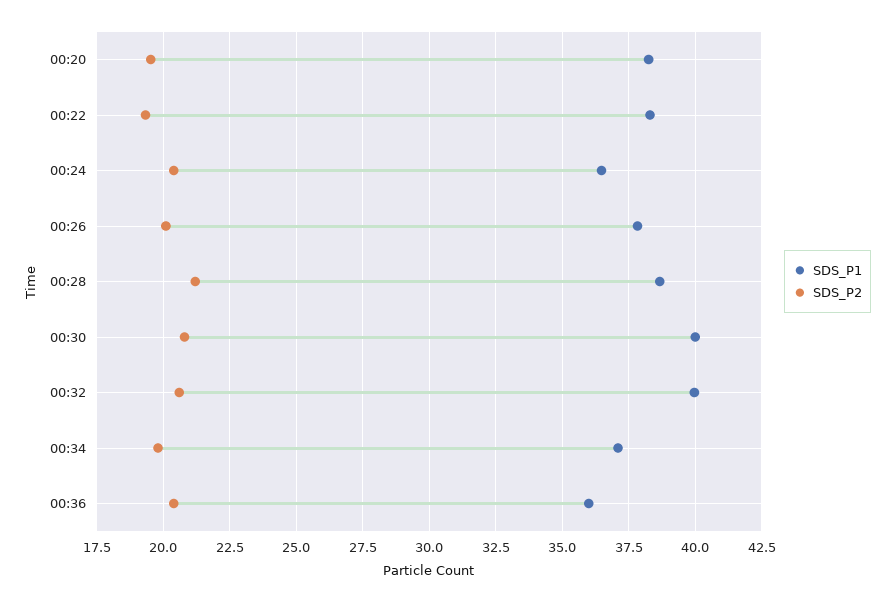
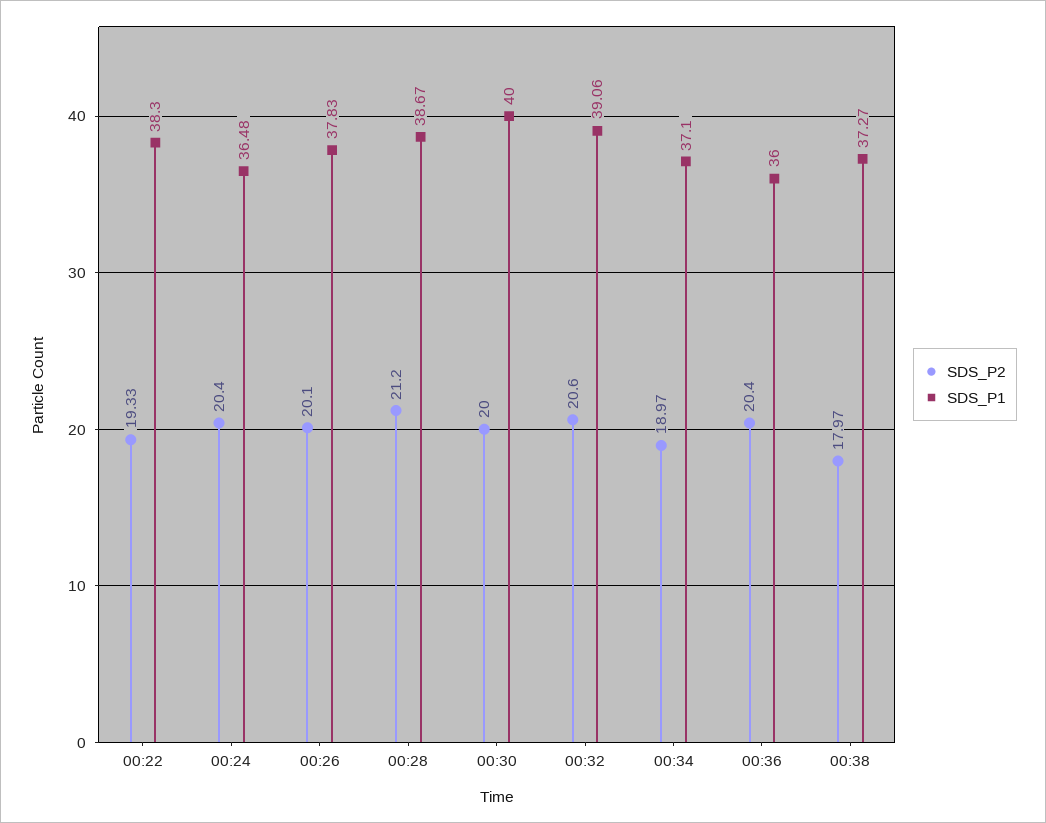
SDS_P1, 00:20: 38.25 -> none
SDS_P2, 00:20: 19.5 -> none
SDS_P2, 00:30: 20.75 -> 20
SDS_P1, 00:32: 40 -> 39.06
SDS_P2, 00:34: 19.75 -> 18.97
SDS_P2, 00:38: none -> 17.97
SDS_P1, 00:38: none -> 37.27

